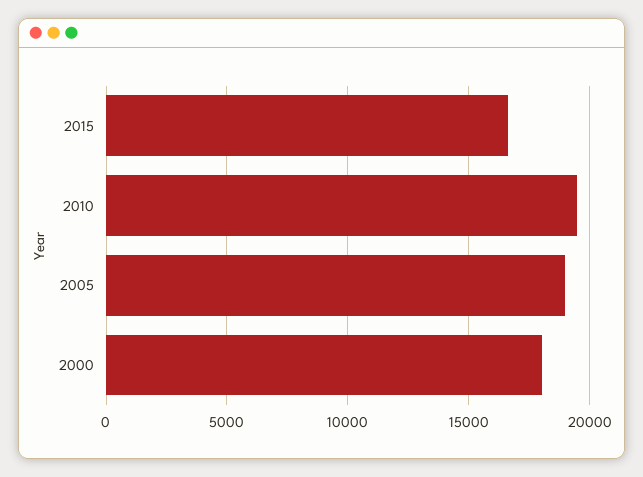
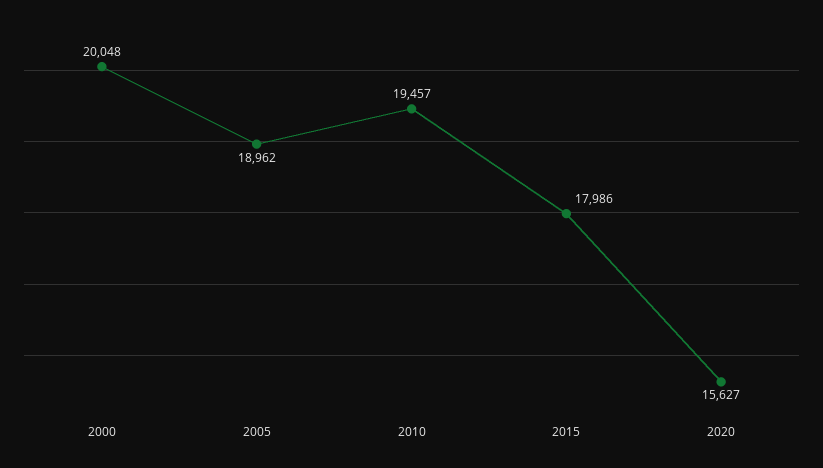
2015: 16500 -> 17986
2000: 18000 -> 20048
2020: none -> 15627

